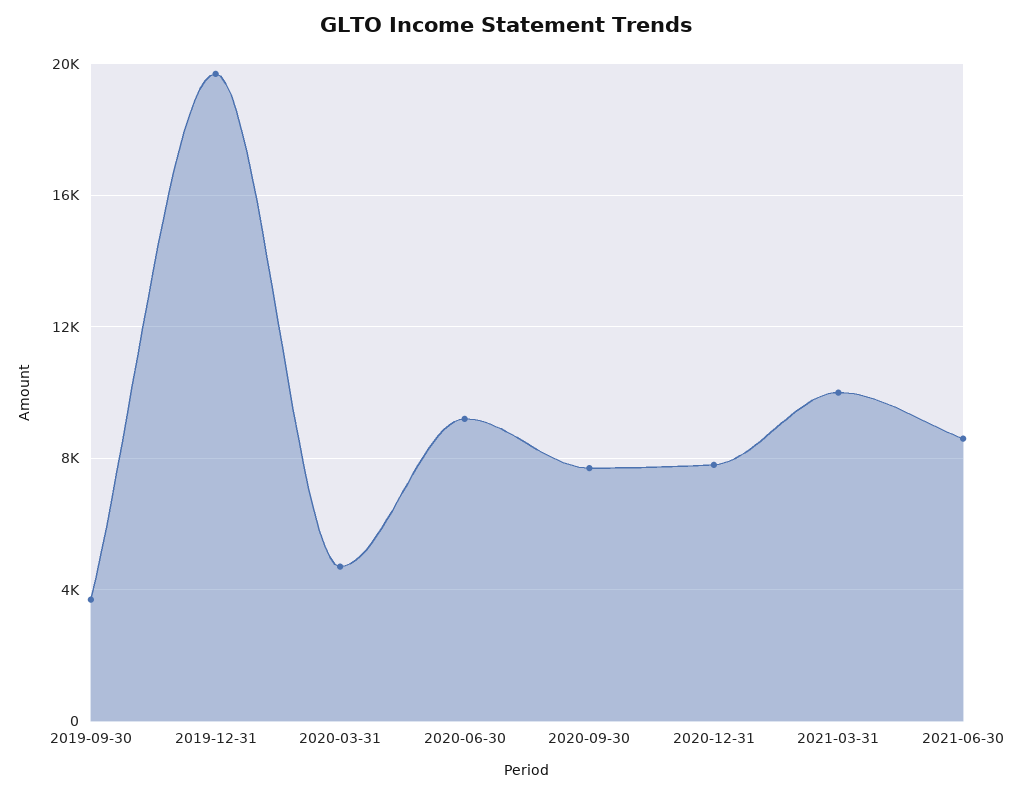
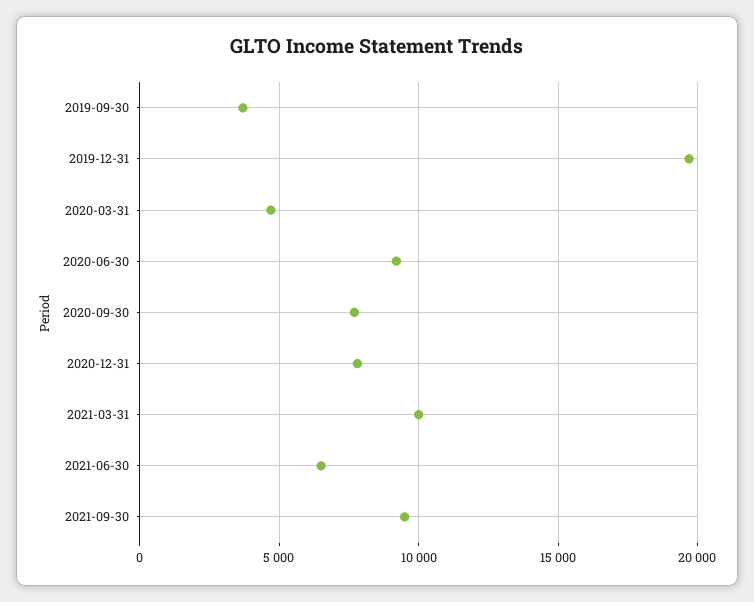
2021-06-30: 8500 -> 6500
2021-09-30: none -> 9500

